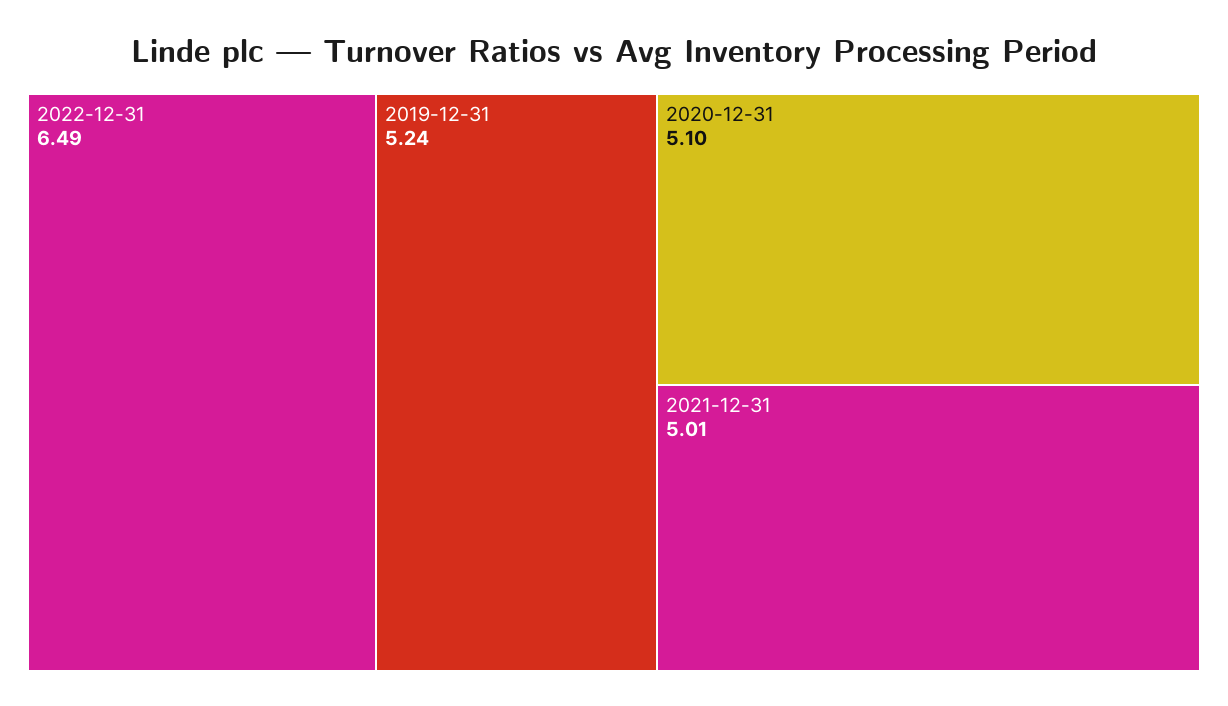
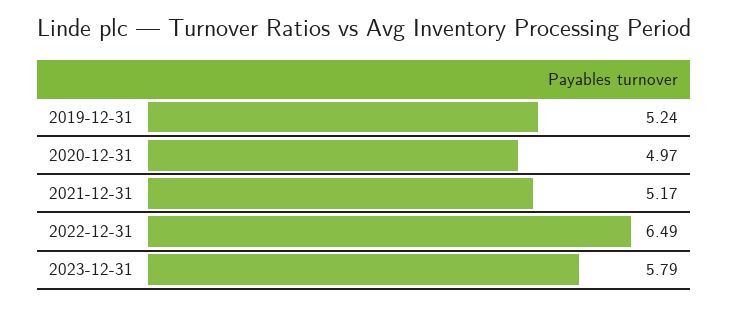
2020-12-31: 5.1 -> 4.97
2021-12-31: 5.01 -> 5.17
2023-12-31: none -> 5.79

